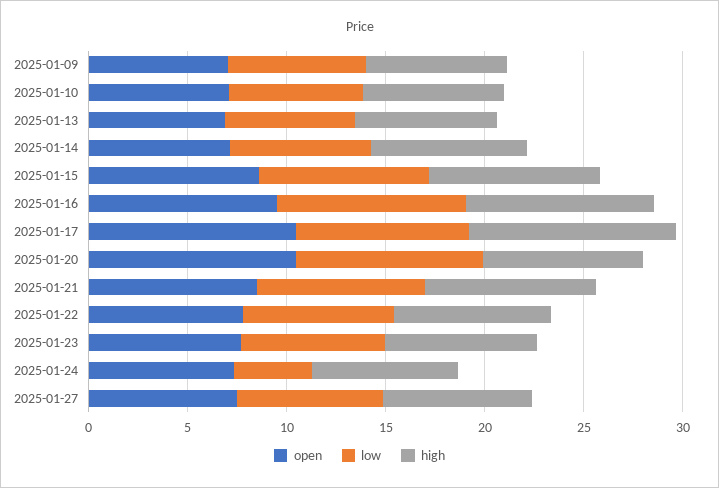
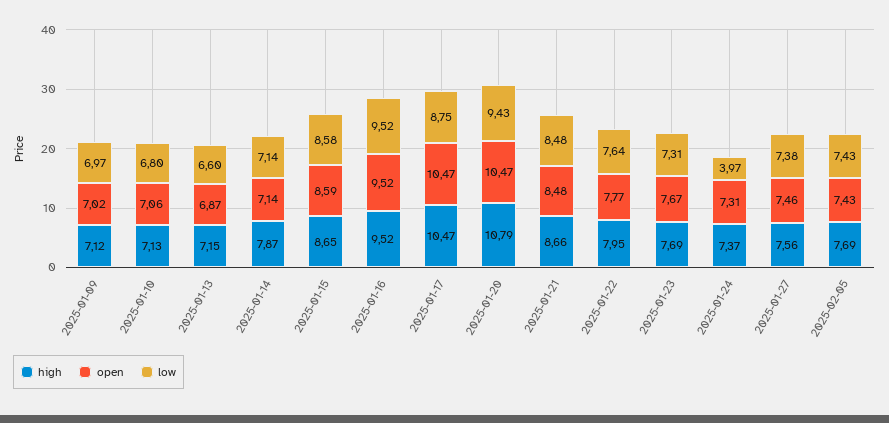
high, 2025-01-20: 8 -> 10.79
high, 2025-02-05: none -> 7.69
open, 2025-02-05: none -> 7.43
low, 2025-02-05: none -> 7.43

